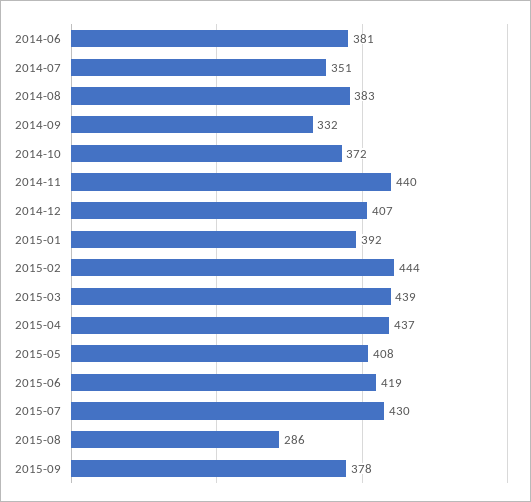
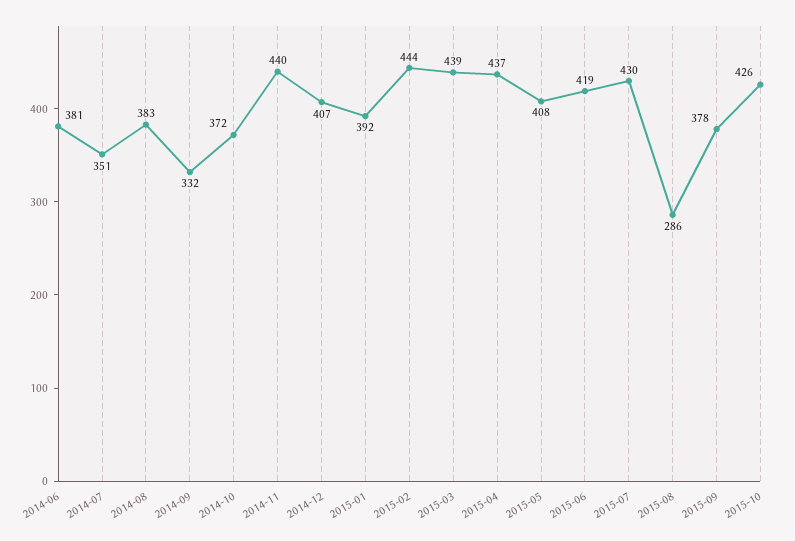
2015-10: none -> 426

